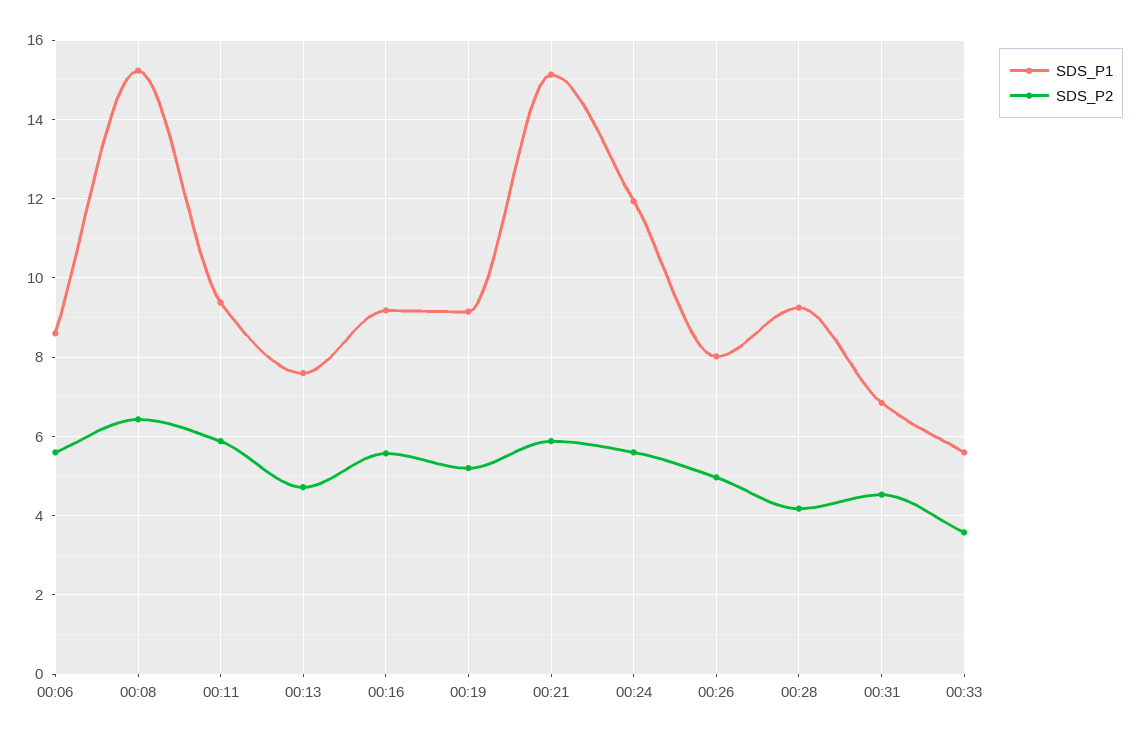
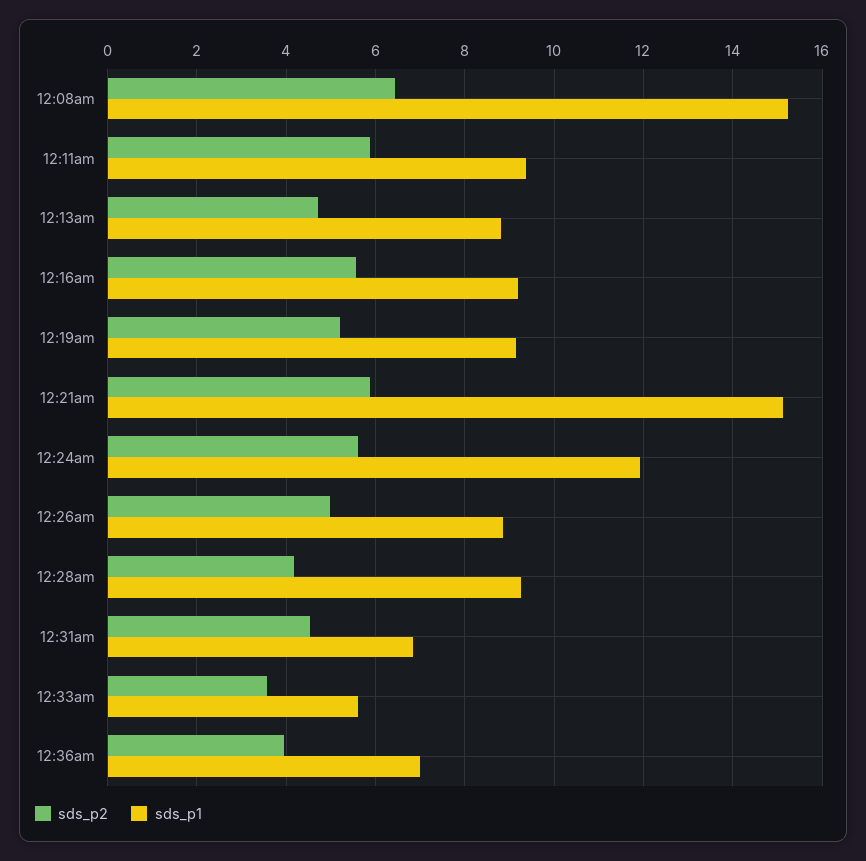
SDS_P1, 00:06: 8.6 -> none
SDS_P2, 00:06: 5.6 -> none
SDS_P1, 00:13: 7.6 -> 8.8
SDS_P1, 00:26: 8 -> 8.8
SDS_P2, 12:36am: none -> 4
SDS_P1, 12:36am: none -> 7

